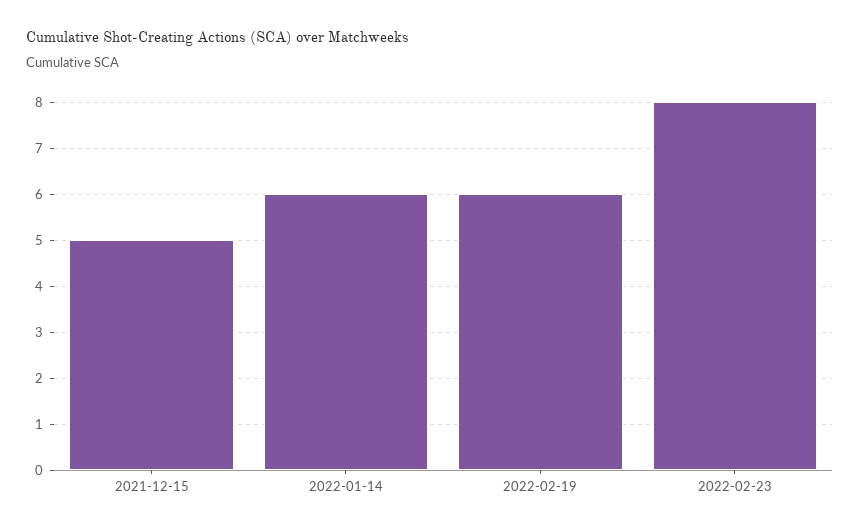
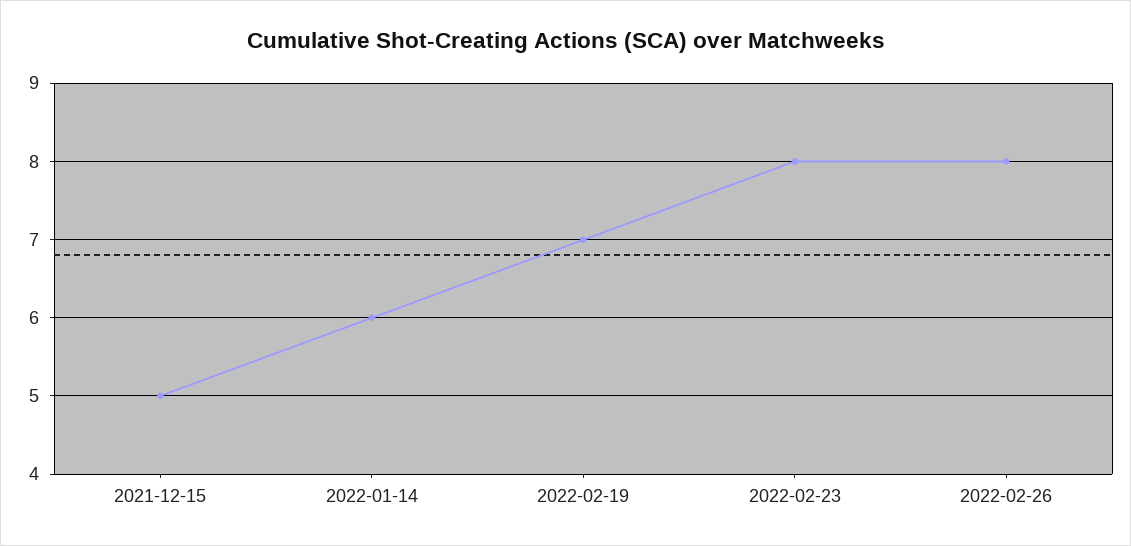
2022-02-19: 6 -> 7
2022-02-26: none -> 8

